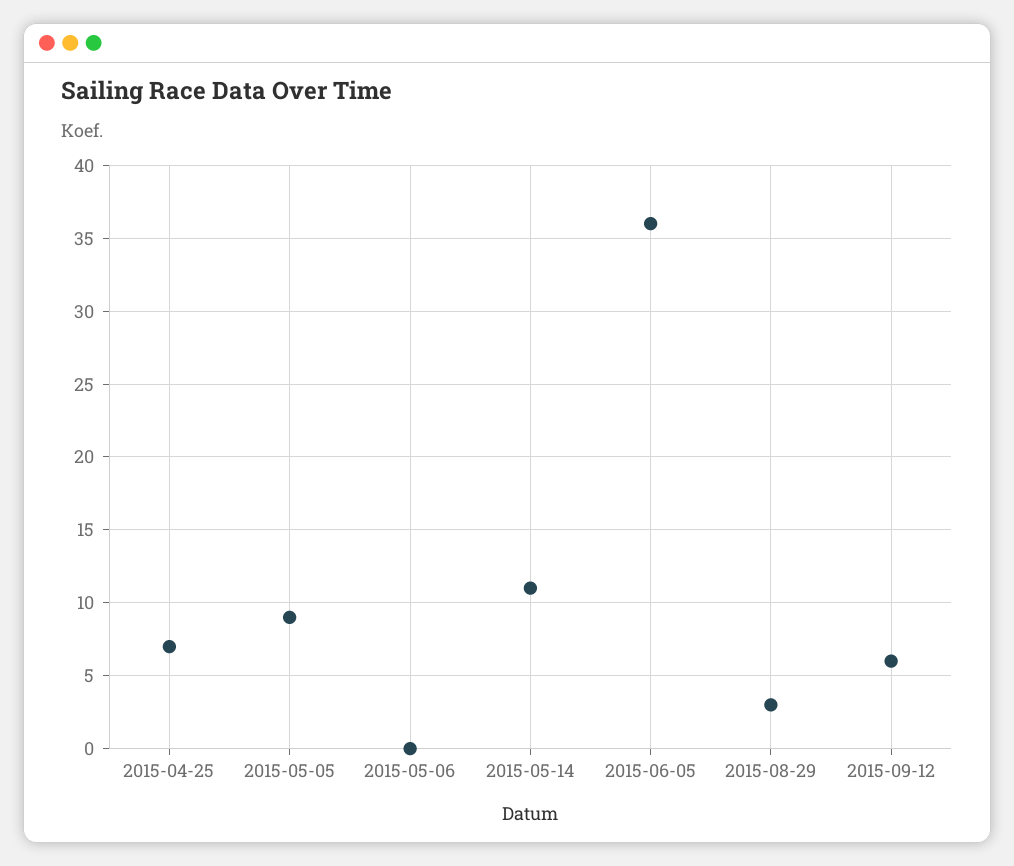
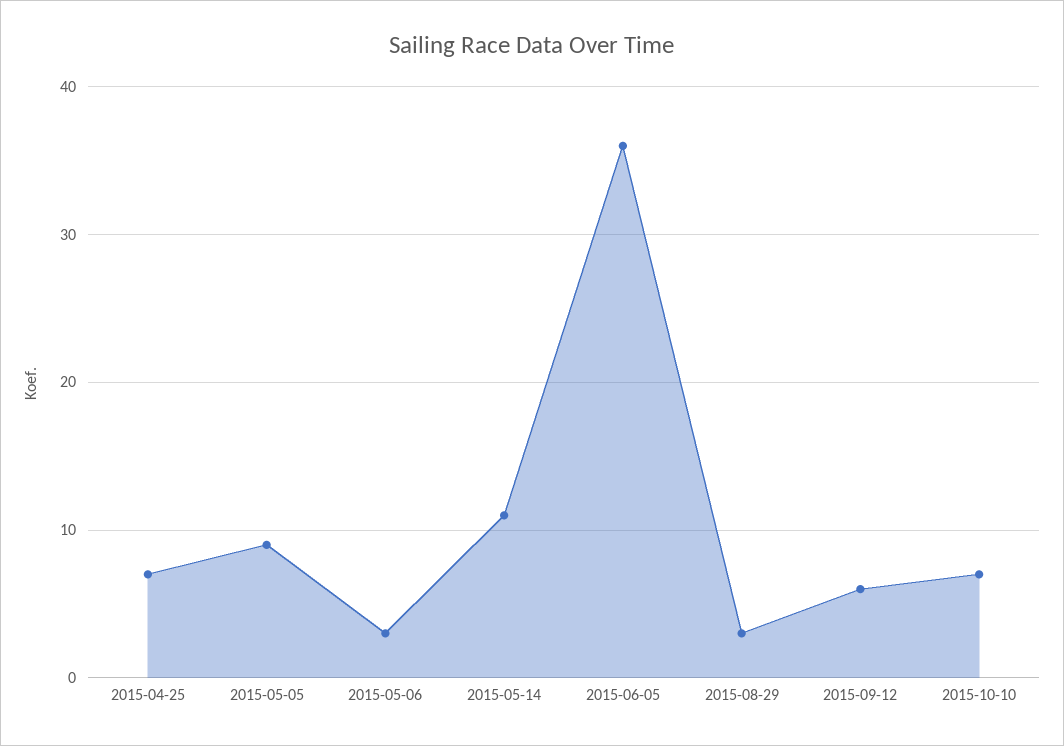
2015-05-06: 0 -> 3
2015-10-10: none -> 7

